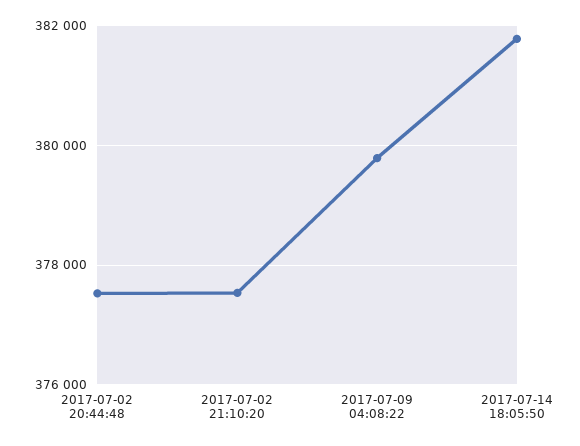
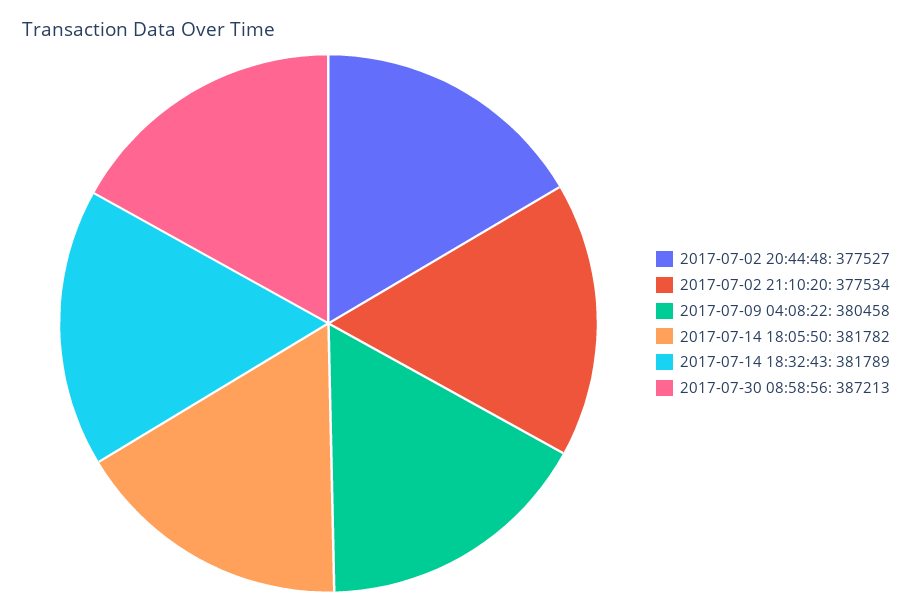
2017-07-09 04:08:22: 379800 -> 380458
2017-07-14 18:32:43: none -> 381789
2017-07-30 08:58:56: none -> 387213

